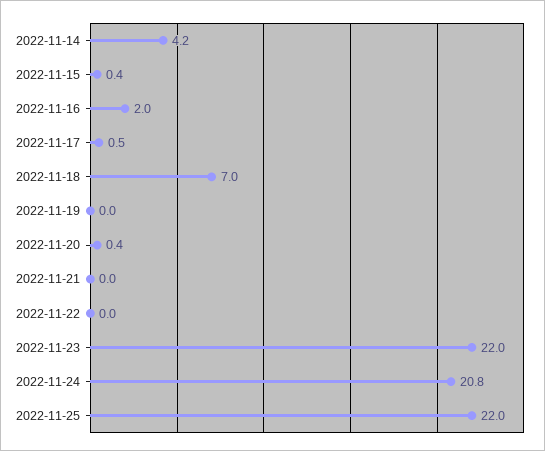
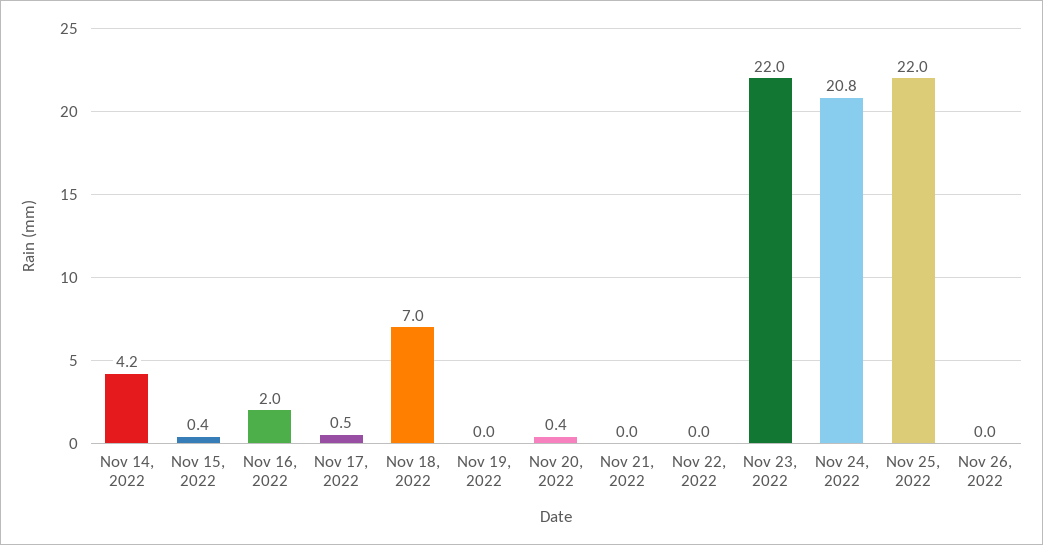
Nov 26, 2022: none -> 0

